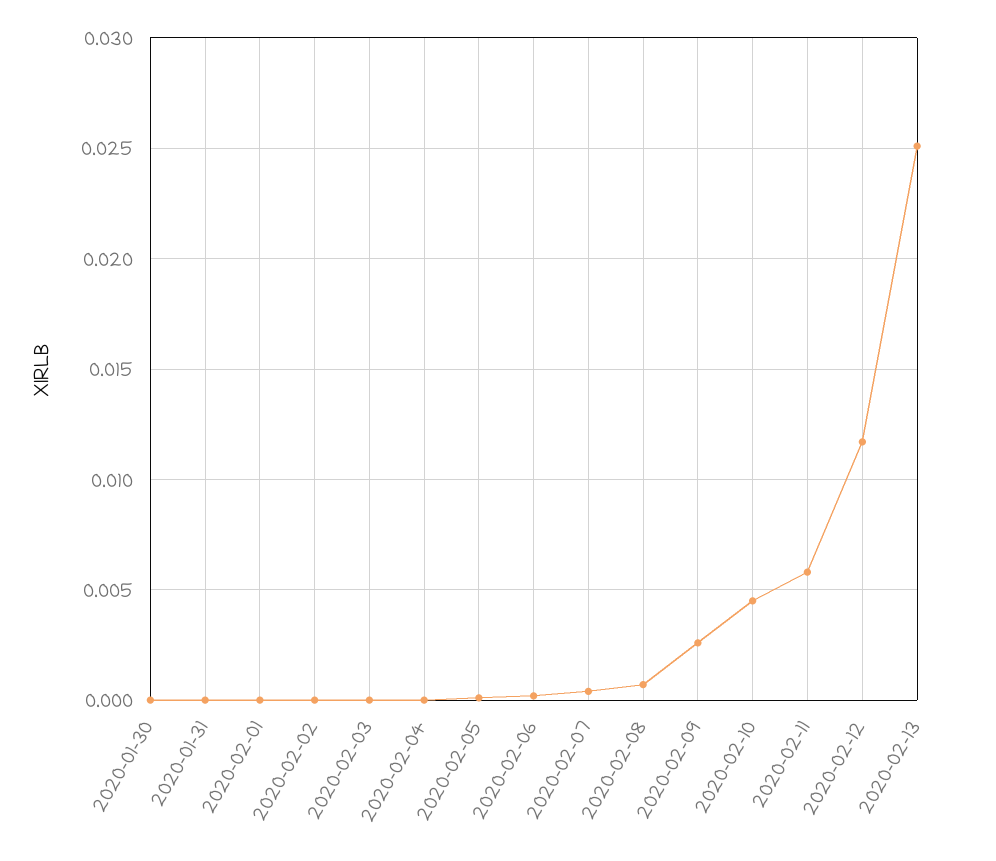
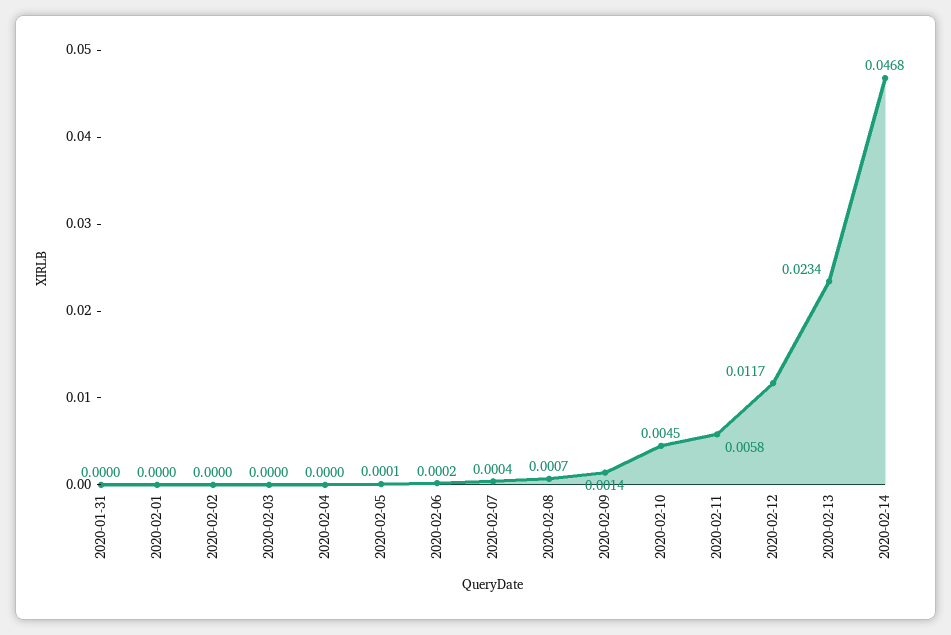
2020-01-30: 0 -> none
2020-02-09: 0.0025 -> 0.0014
2020-02-13: 0.025 -> 0.0234
2020-02-14: none -> 0.0468

